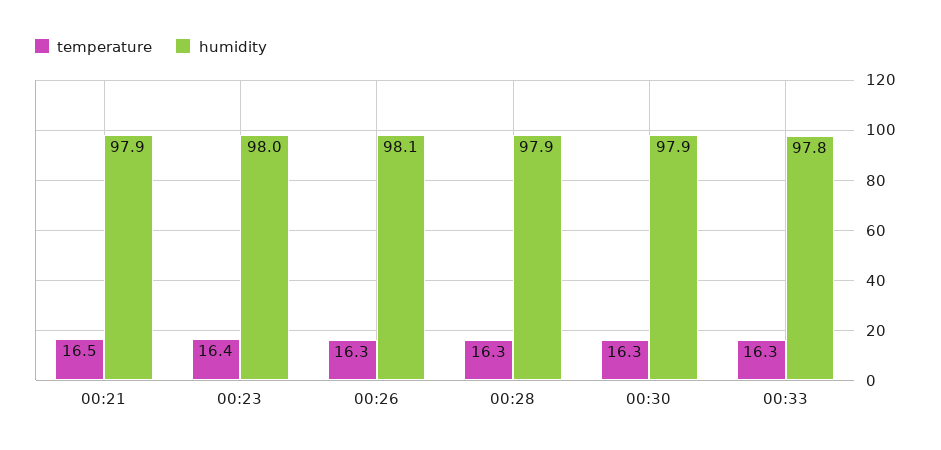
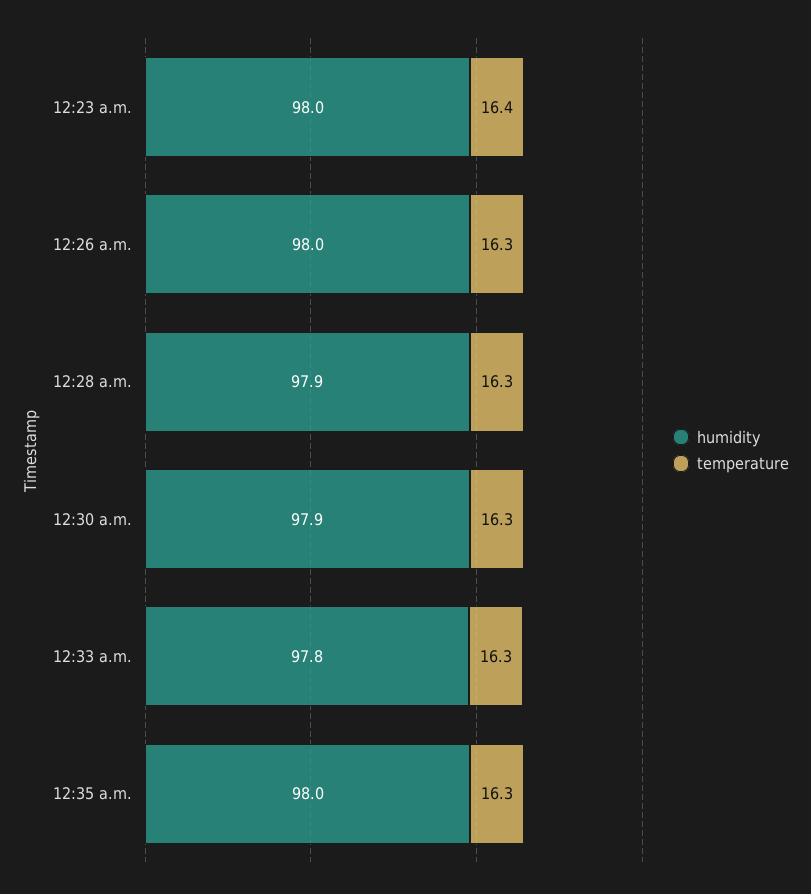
temperature, 00:21: 16.5 -> none
humidity, 00:21: 97.9 -> none
humidity, 00:26: 98.1 -> 98
humidity, 12:35 a.m.: none -> 98
temperature, 12:35 a.m.: none -> 16.3

